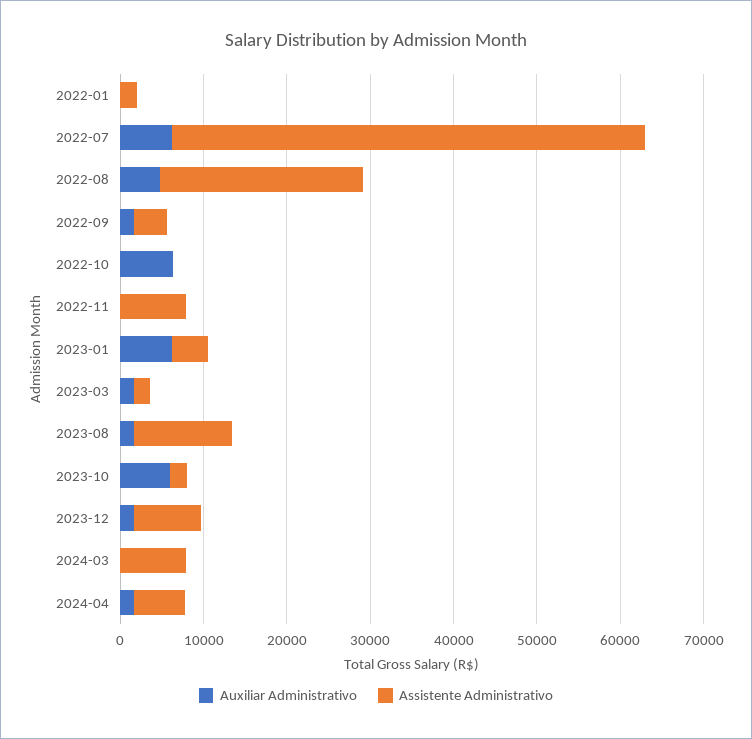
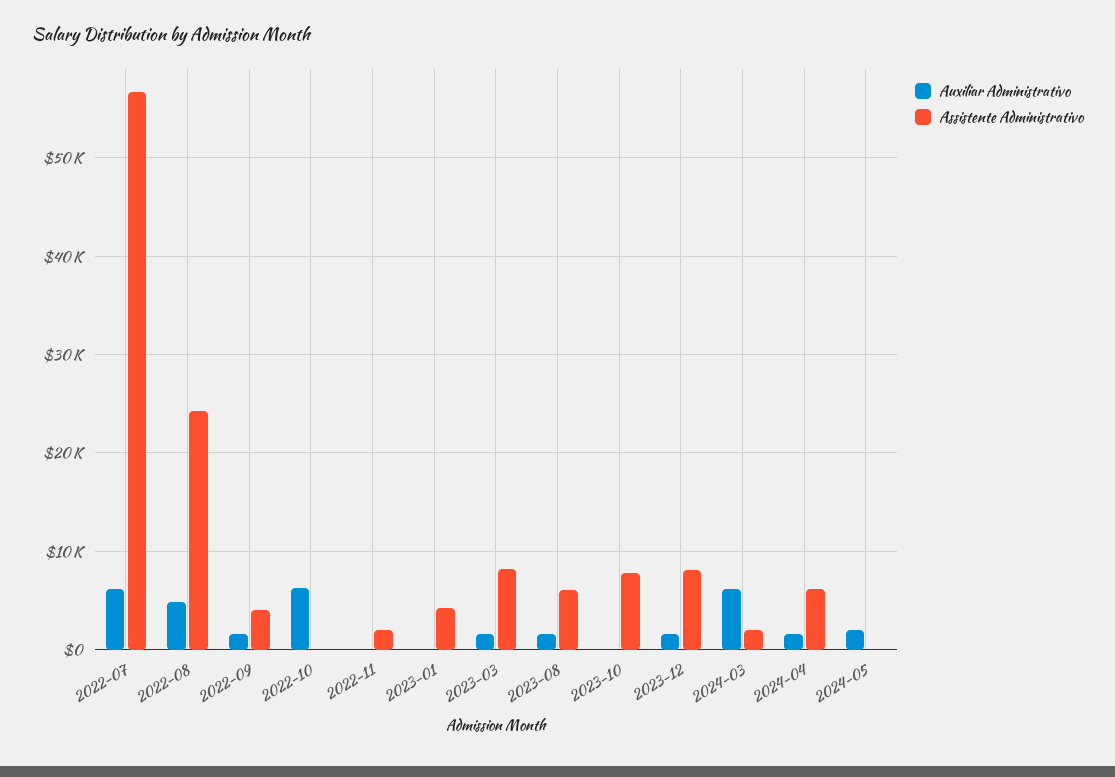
Auxiliar Administrativo, 2022-01: 0 -> none
Assistente Administrativo, 2022-01: 2000 -> none
Assistente Administrativo, 2022-11: 8000 -> 2000
Auxiliar Administrativo, 2023-01: 6000 -> 0
Assistente Administrativo, 2023-03: 2000 -> 8000
Assistente Administrativo, 2023-08: 12000 -> 6000
Auxiliar Administrativo, 2023-10: 6000 -> 0
Assistente Administrativo, 2023-10: 2000 -> 8000
Auxiliar Administrativo, 2024-03: 0 -> 6000
Assistente Administrativo, 2024-03: 8000 -> 2000
Auxiliar Administrativo, 2024-05: none -> 2000
Assistente Administrativo, 2024-05: none -> 0

